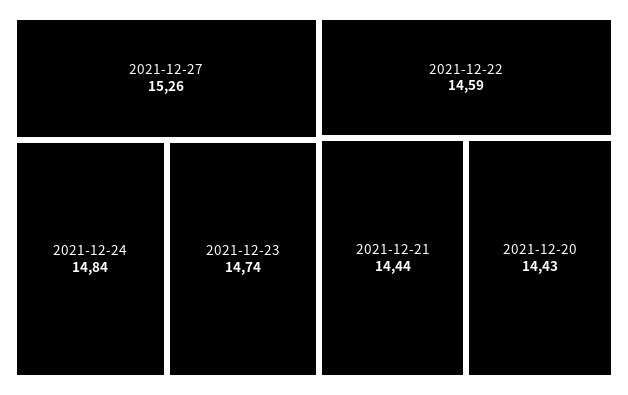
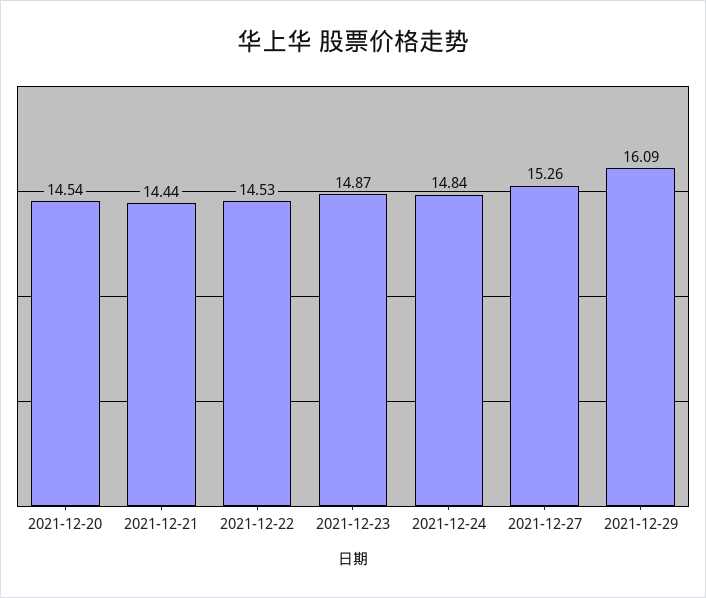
2021-12-23: 14.74 -> 14.87
2021-12-22: 14.59 -> 14.53
2021-12-20: 14.43 -> 14.54
2021-12-29: none -> 16.09

